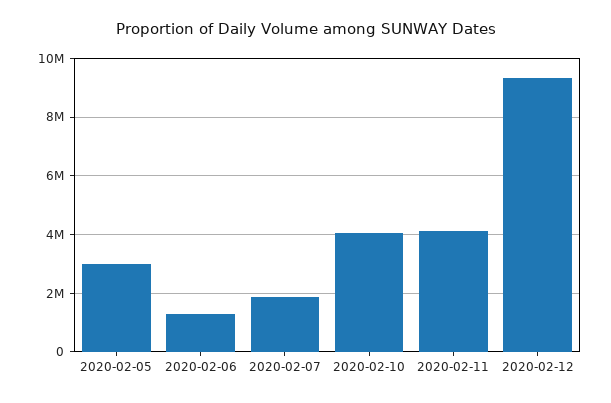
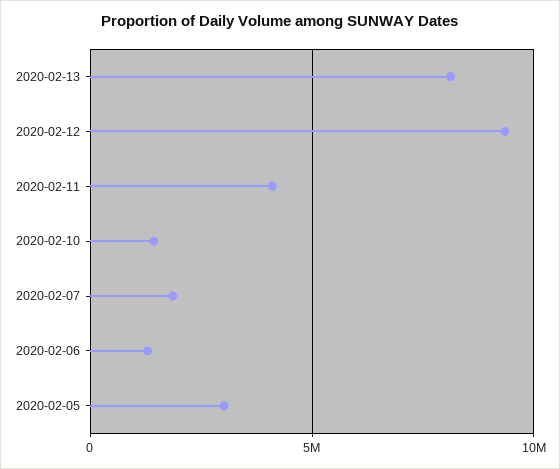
2020-02-10: 4000000 -> 1500000
2020-02-13: none -> 8000000

